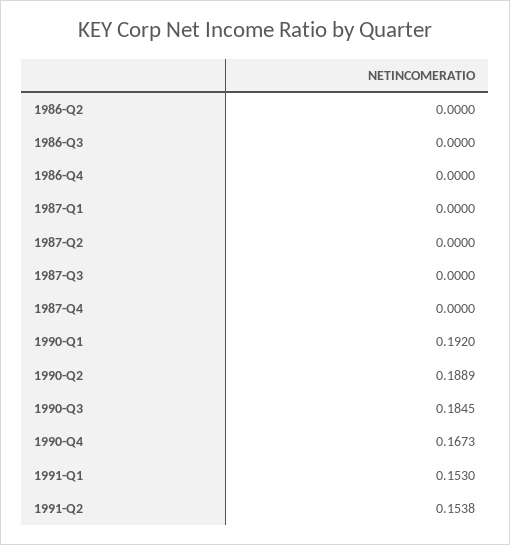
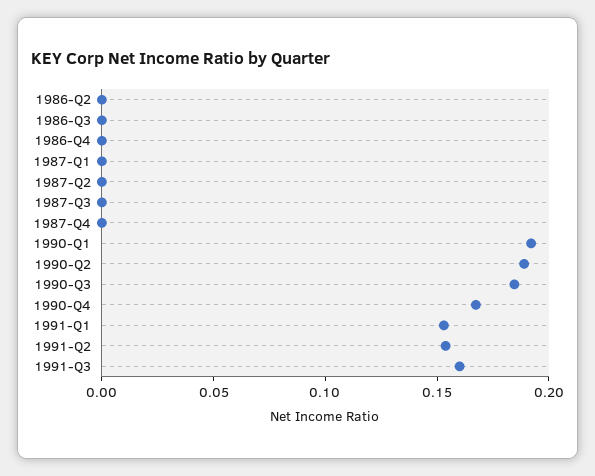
1991-Q3: none -> 0.16

